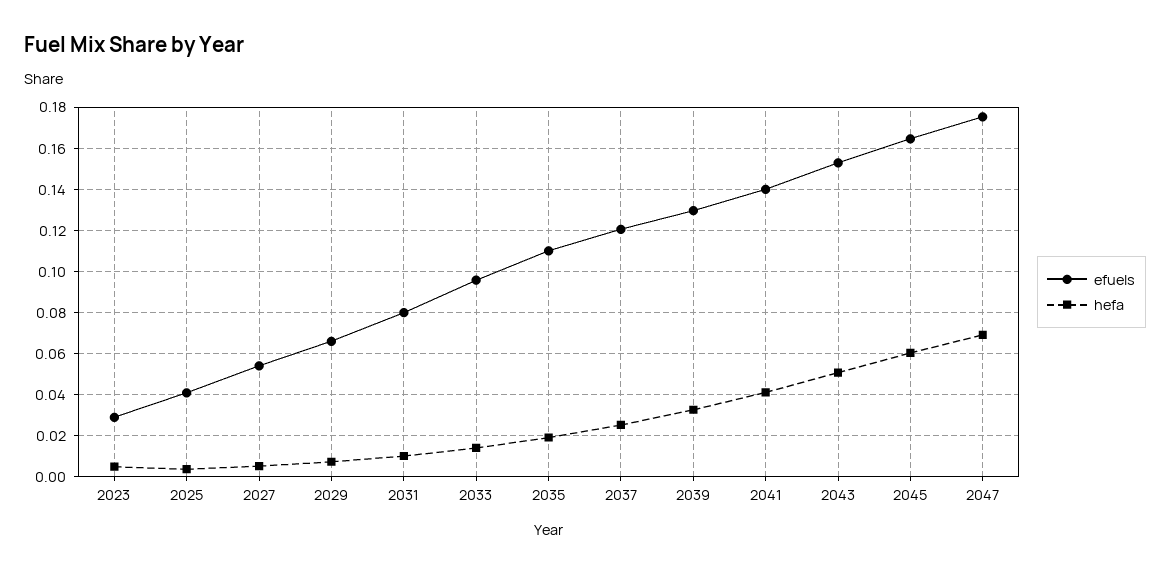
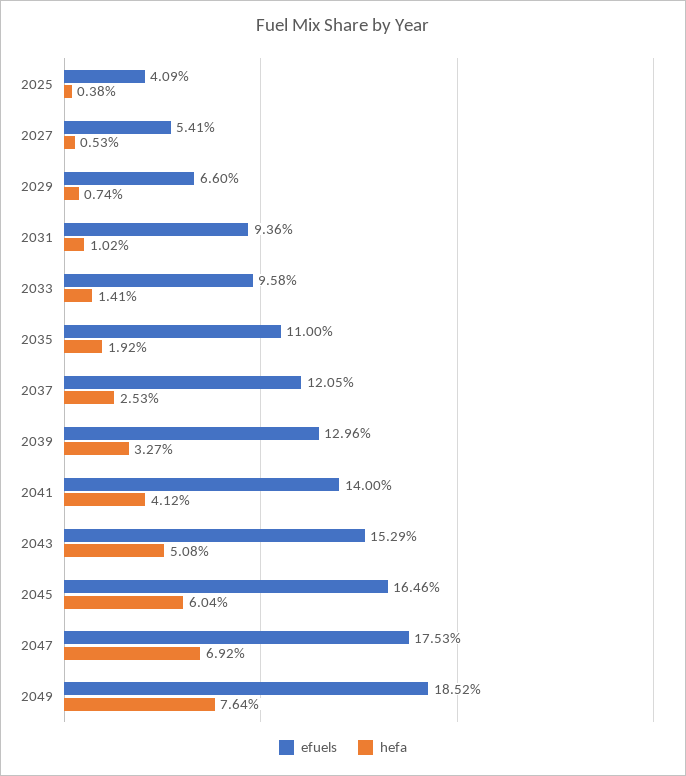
efuels, 2023: 0.03 -> none
hefa, 2023: 0.005 -> none
efuels, 2031: 0.08 -> 0.0936
efuels, 2049: none -> 0.1852
hefa, 2049: none -> 0.0764

